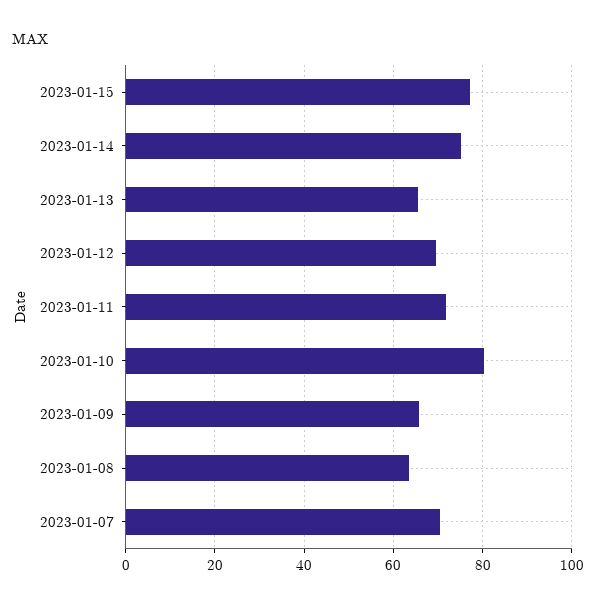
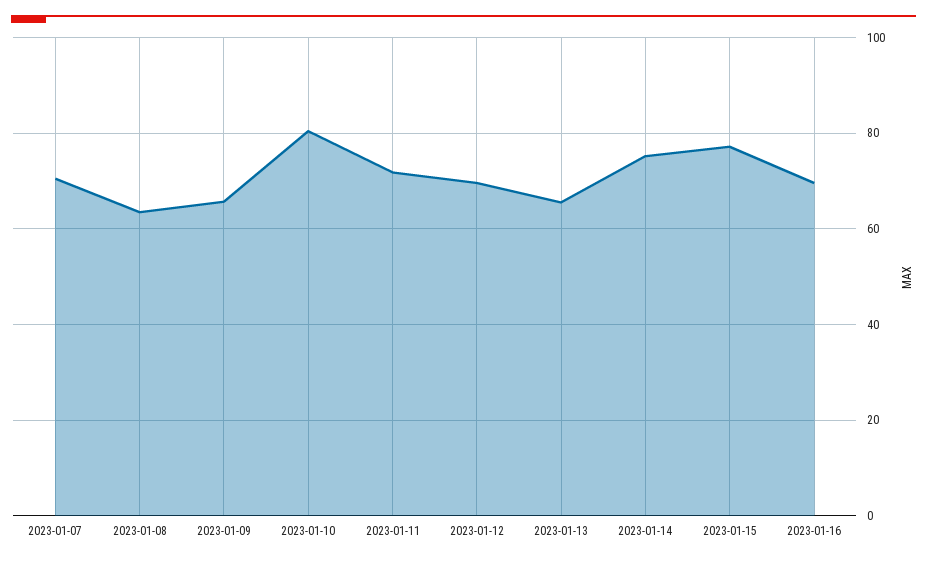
2023-01-16: none -> 70

